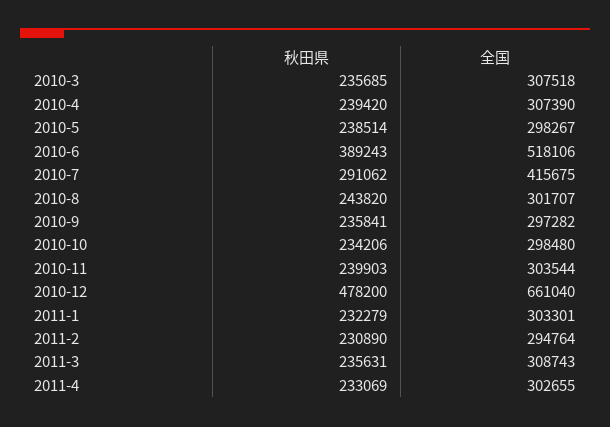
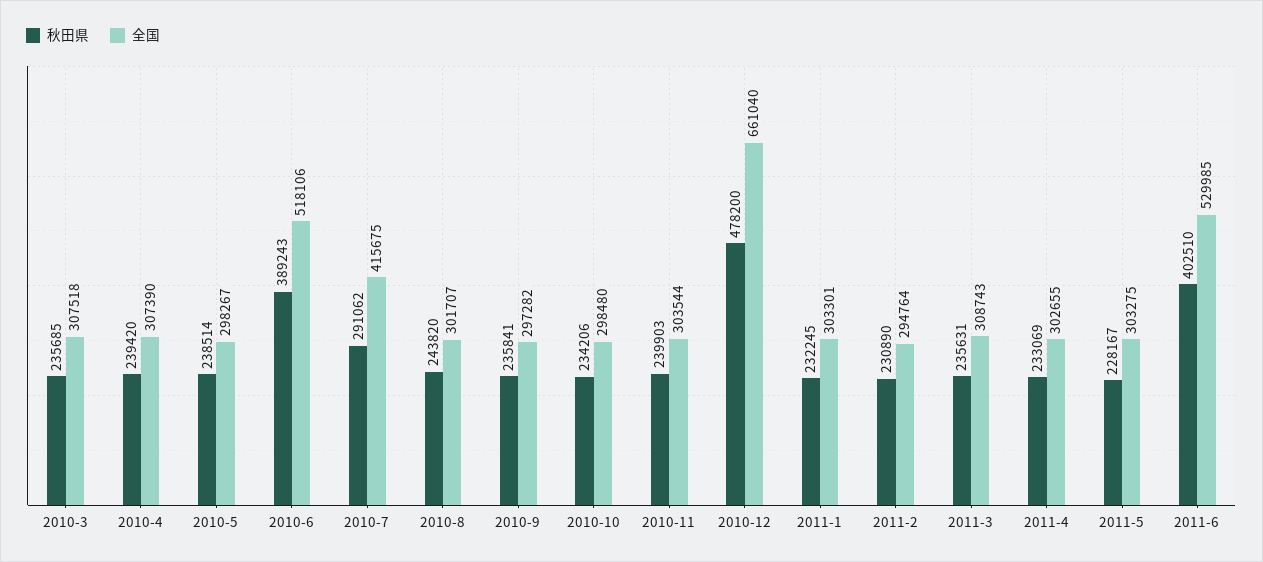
秋田県, 2011-1: 232279 -> 232245
秋田県, 2011-5: none -> 228167
全国, 2011-5: none -> 303275
秋田県, 2011-6: none -> 402510
全国, 2011-6: none -> 529985

